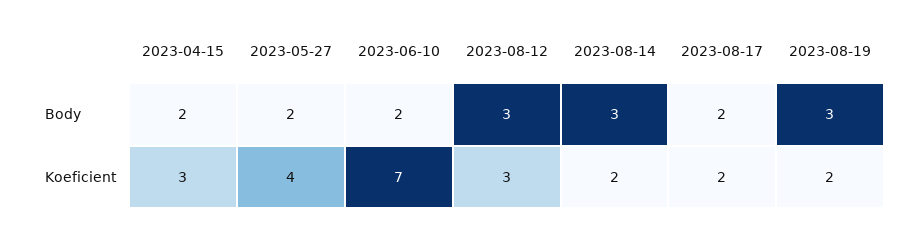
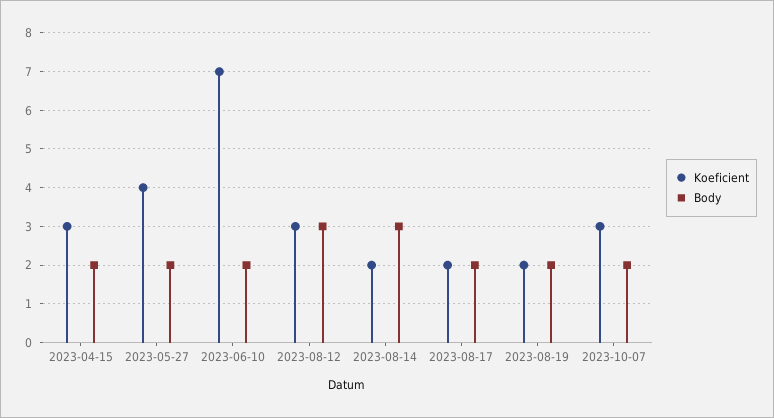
Body, 2023-08-19: 3 -> 2
Koeficient, 2023-10-07: none -> 3
Body, 2023-10-07: none -> 2

